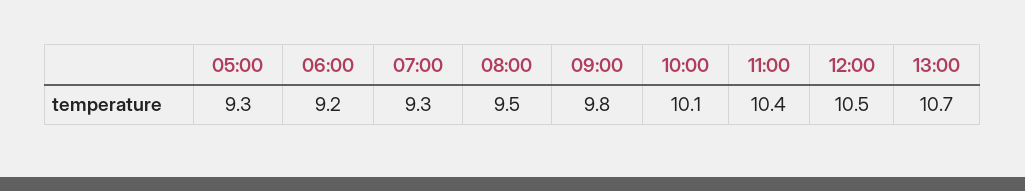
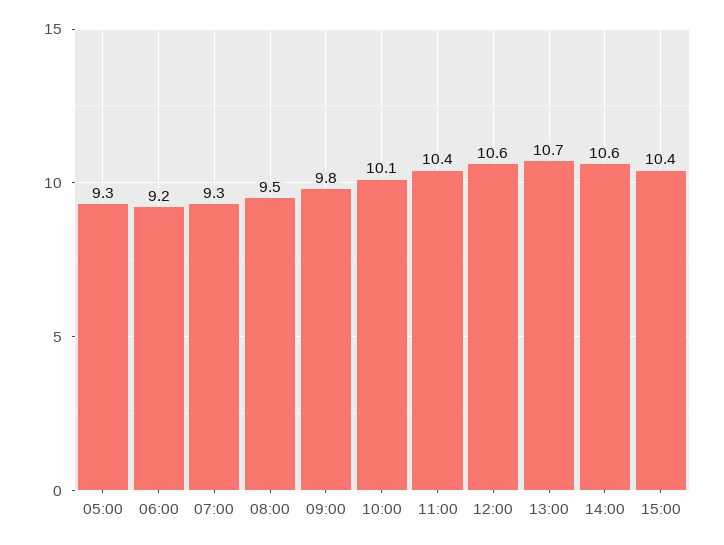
12:00: 10.5 -> 10.6
14:00: none -> 10.6
15:00: none -> 10.4

